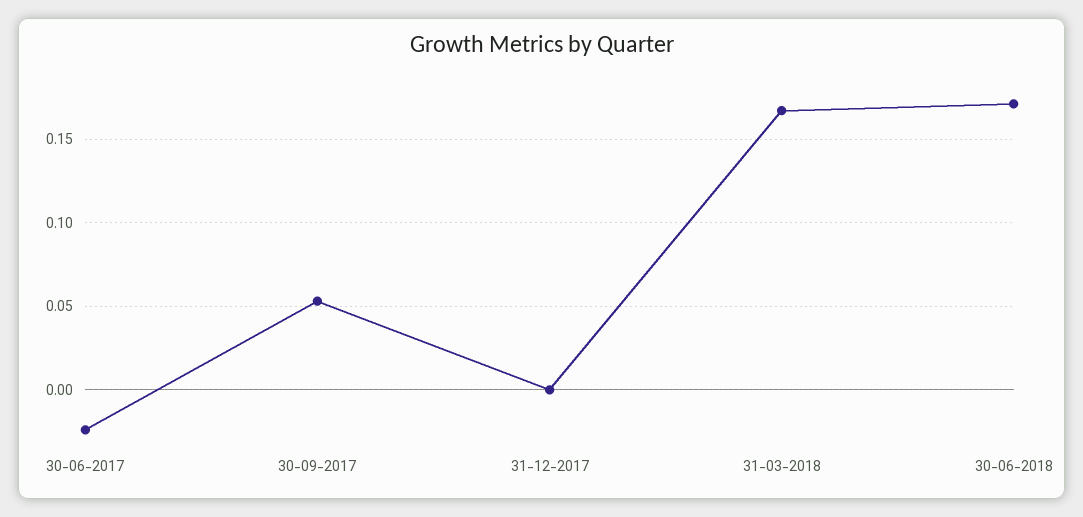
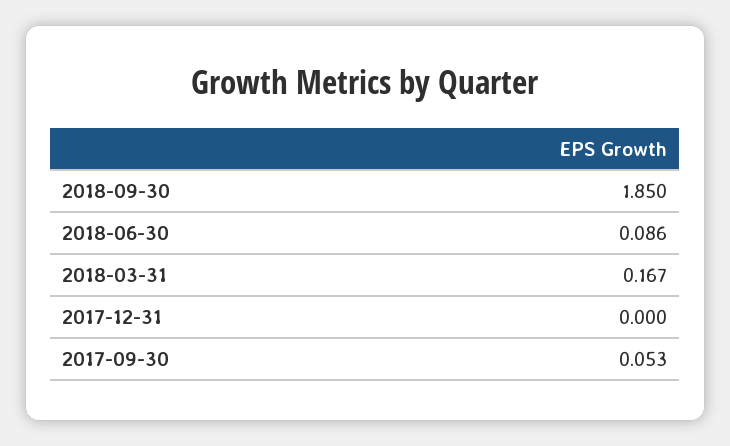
30-06-2017: -0.025 -> none
30-06-2018: 0.17 -> 0.086
2018-09-30: none -> 1.85

